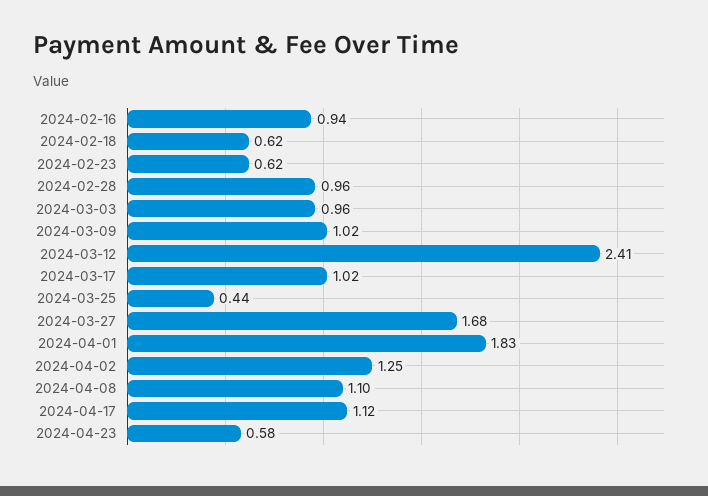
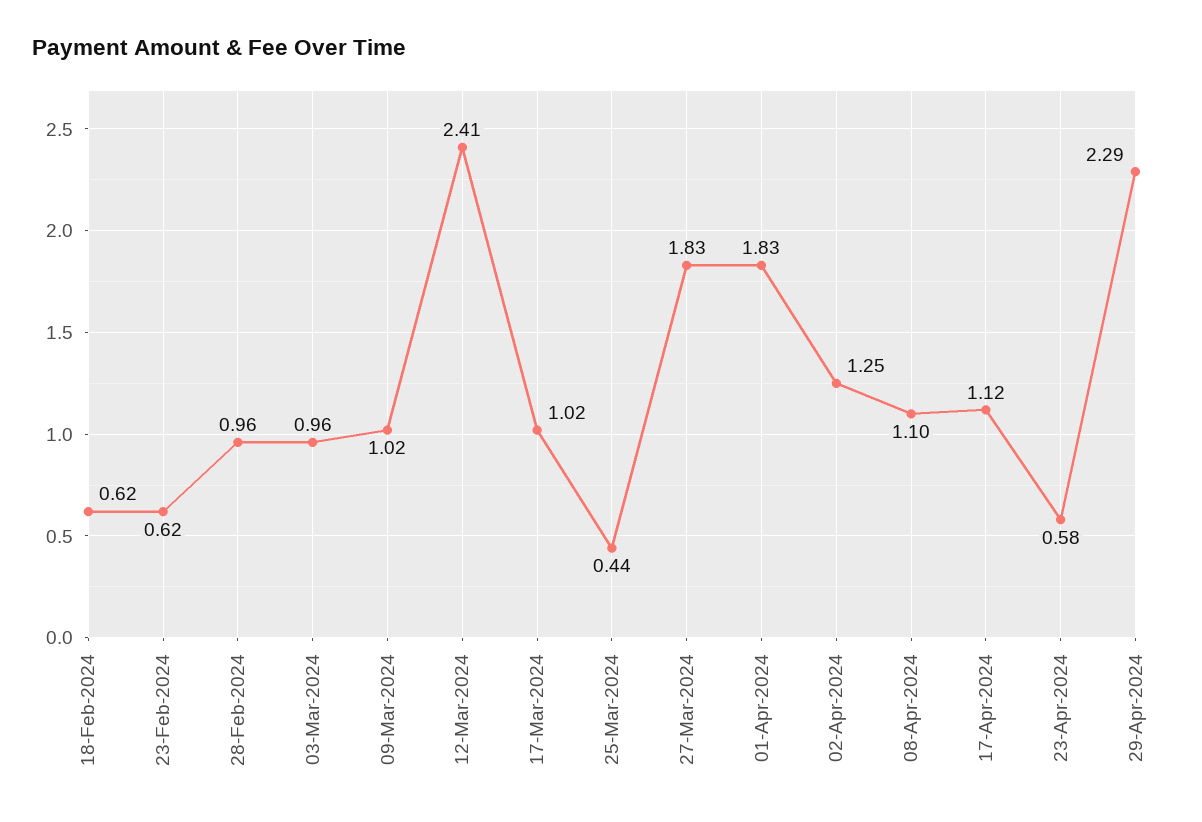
2024-02-16: 0.94 -> none
2024-03-27: 1.68 -> 1.83
29-Apr-2024: none -> 2.29

